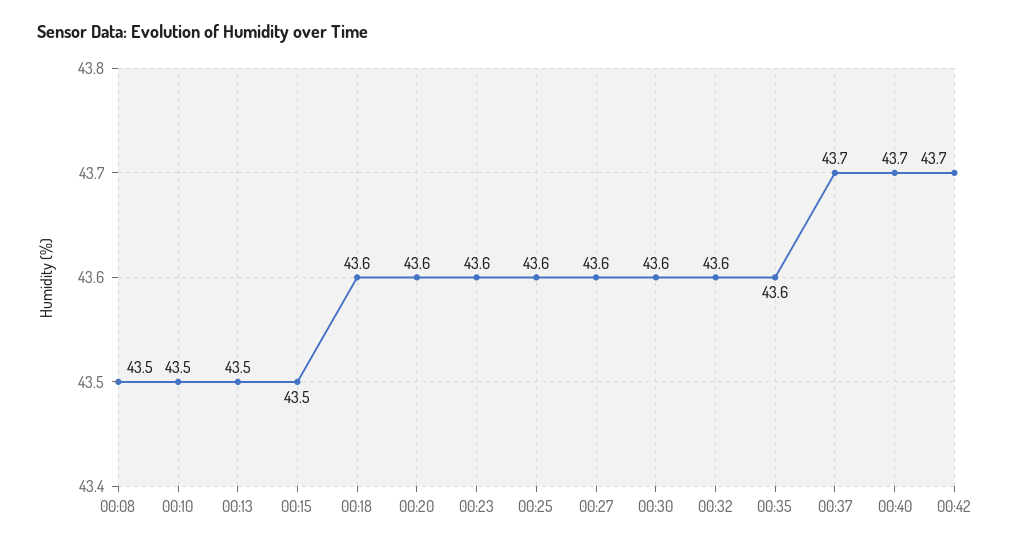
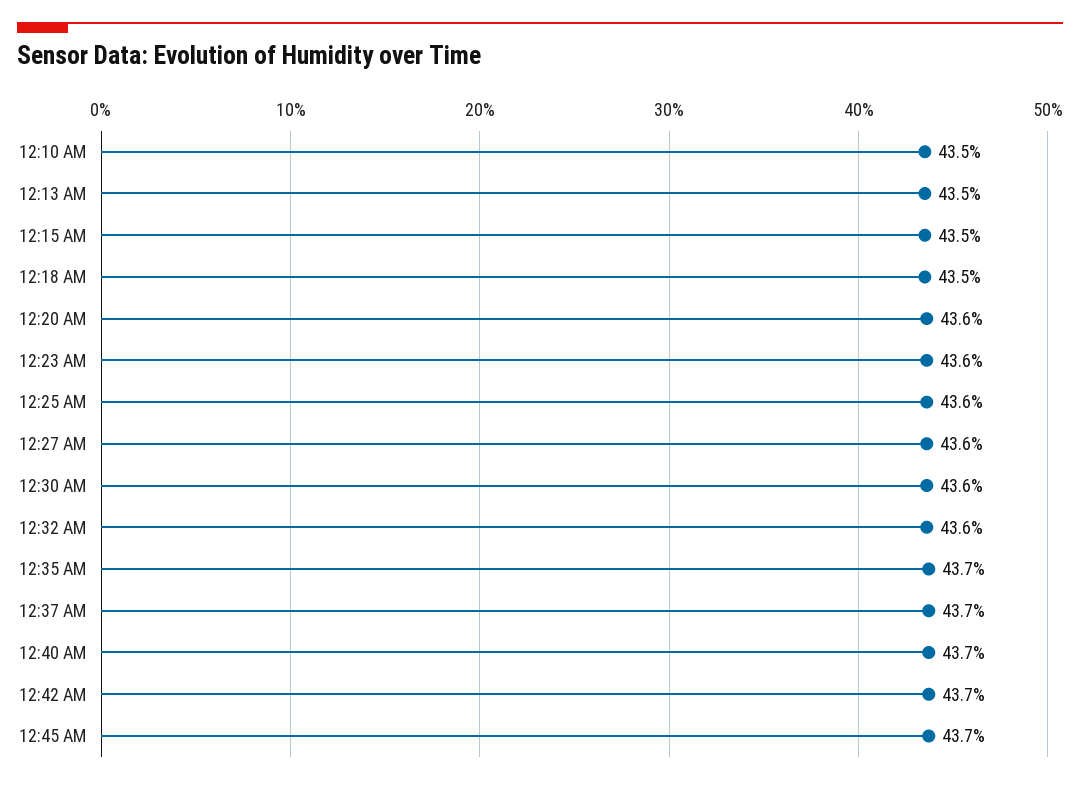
00:08: 43.5 -> none
00:18: 43.6 -> 43.5
00:35: 43.6 -> 43.7
12:45 AM: none -> 43.7

